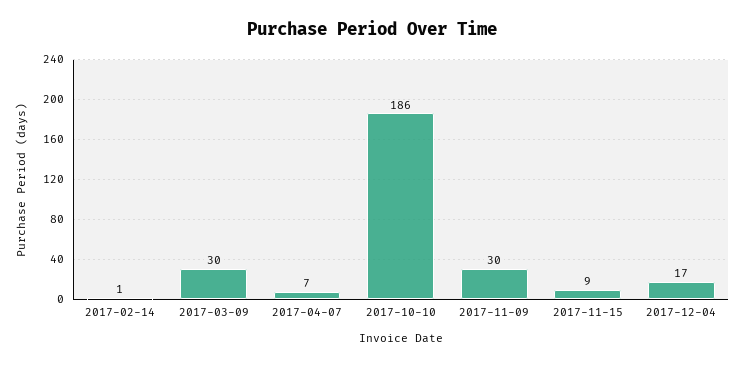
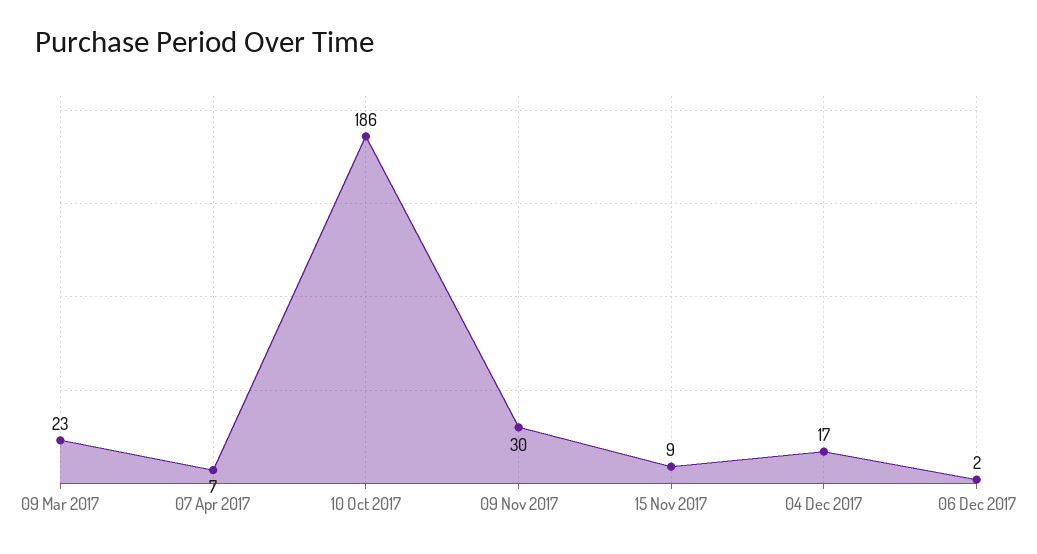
2017-02-14: 1 -> none
2017-03-09: 30 -> 23
06 Dec 2017: none -> 2

